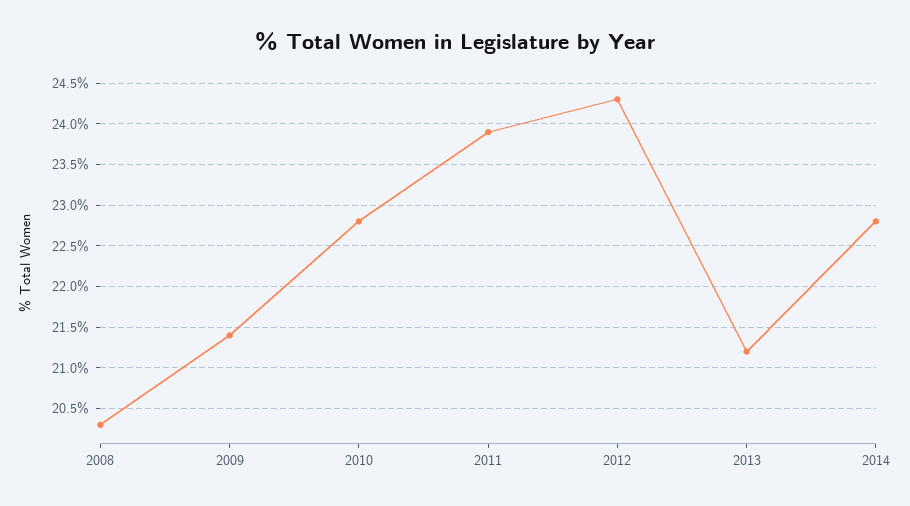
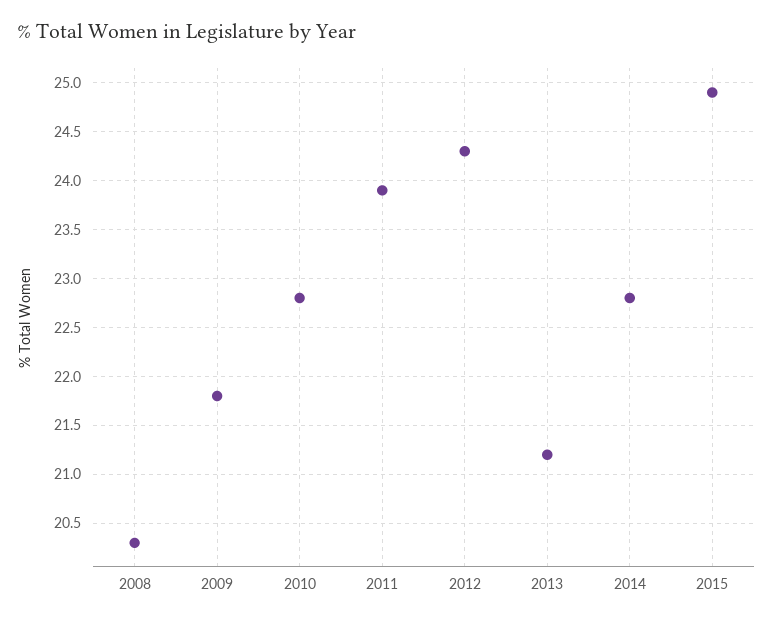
2009: 21.4 -> 21.8
2015: none -> 24.9

